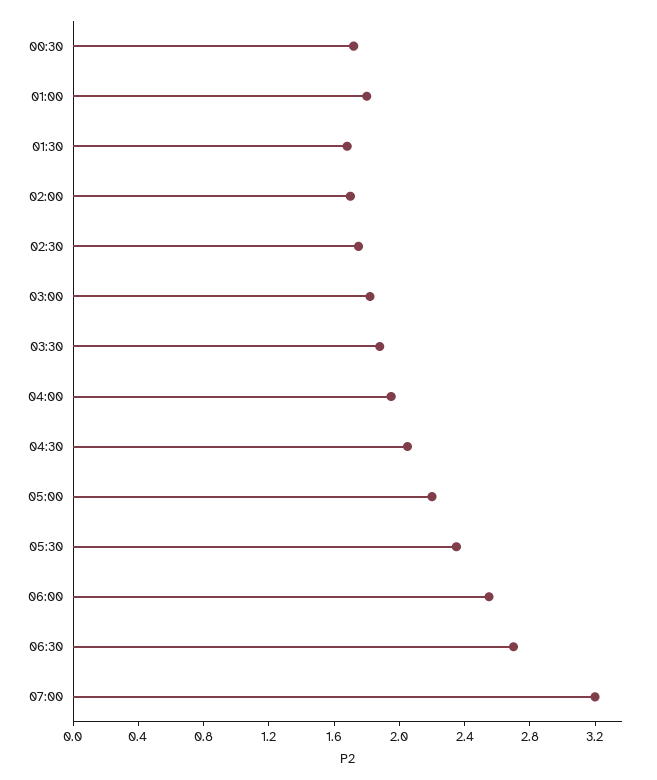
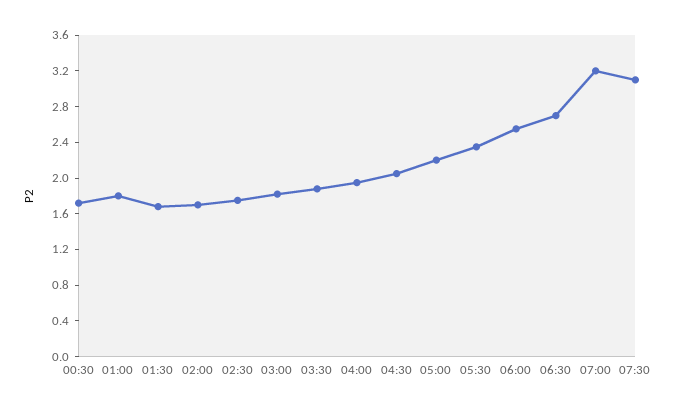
07:30: none -> 3.1

